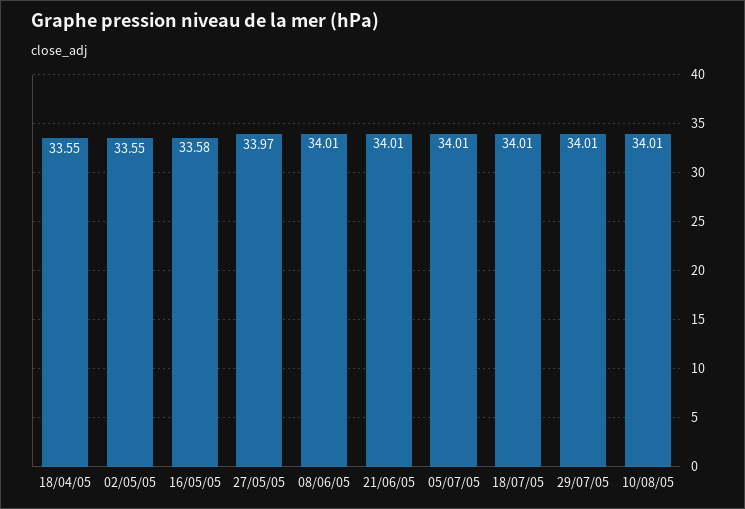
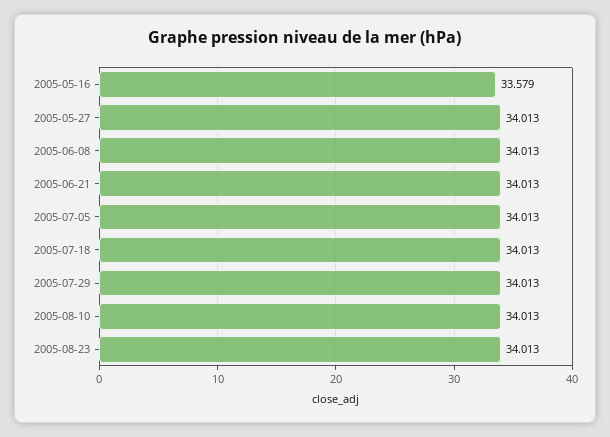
18/04/05: 33.55 -> none
02/05/05: 33.55 -> none
27/05/05: 33.97 -> 34.013
2005-08-23: none -> 34.013

